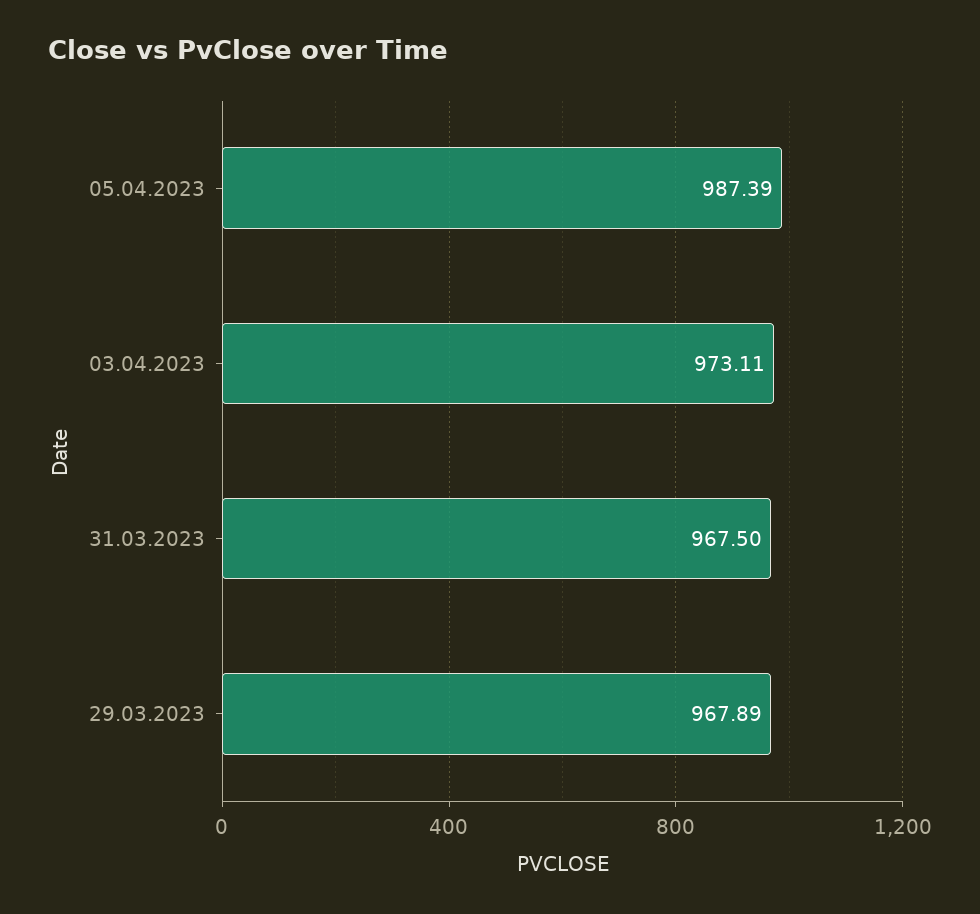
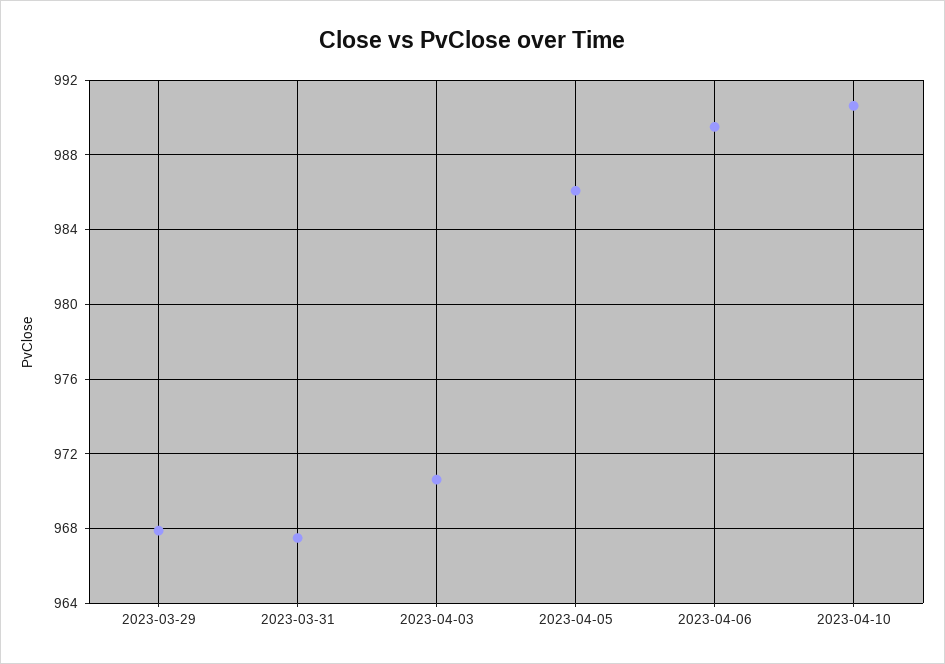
05.04.2023: 987.39 -> 986
03.04.2023: 973.11 -> 970.5
2023-04-06: none -> 989.5
2023-04-10: none -> 990.5

